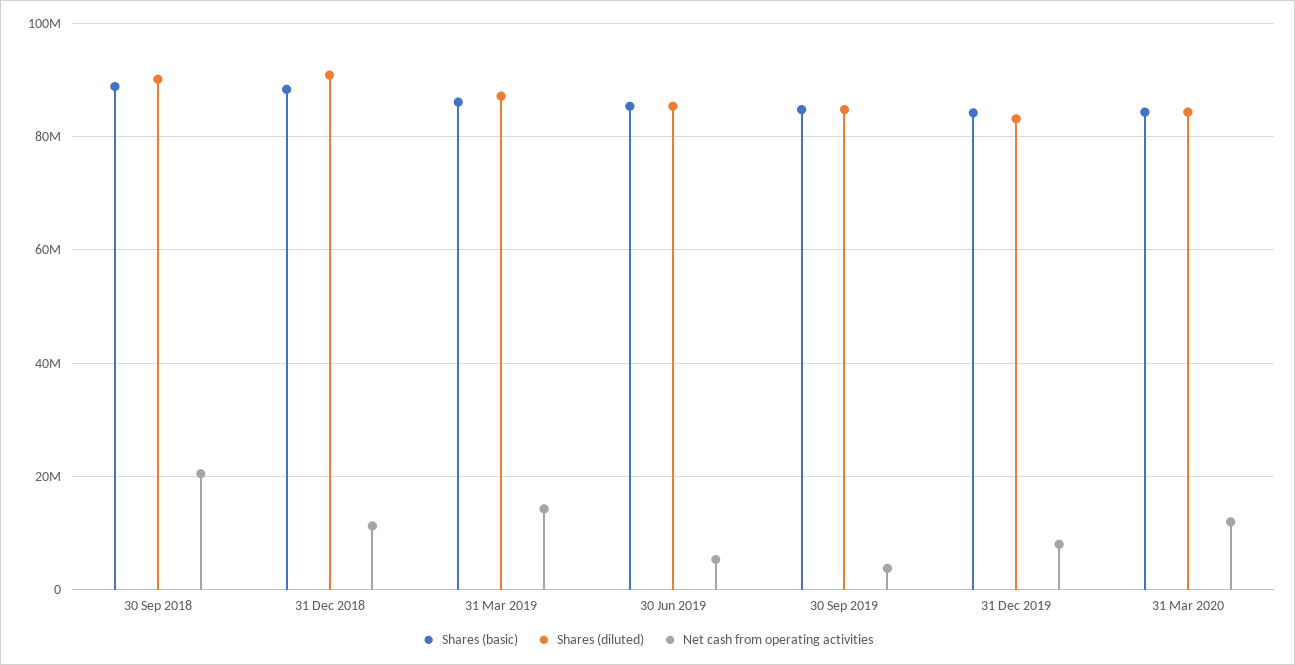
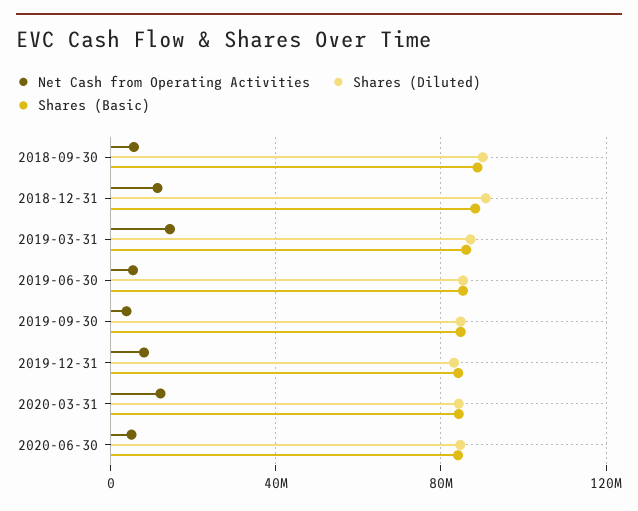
Net cash from operating activities, 30 Sep 2018: 20000000 -> 5000000
Net cash from operating activities, 2020-06-30: none -> 5000000
Shares (diluted), 2020-06-30: none -> 85000000
Shares (basic), 2020-06-30: none -> 85000000

